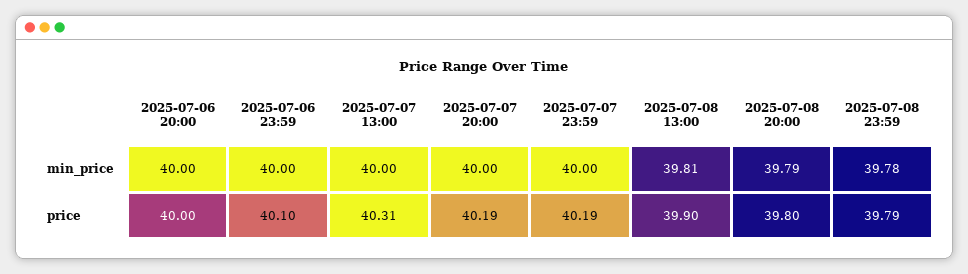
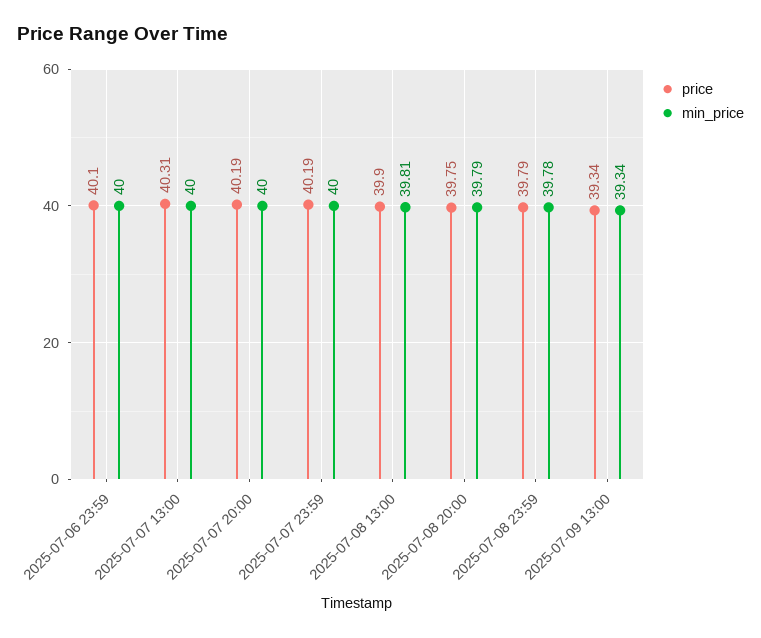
min_price, 2025-07-06 20:00: 40 -> none
price, 2025-07-06 20:00: 40 -> none
price, 2025-07-08 20:00: 39.8 -> 39.75
price, 2025-07-09 13:00: none -> 39.34
min_price, 2025-07-09 13:00: none -> 39.34

